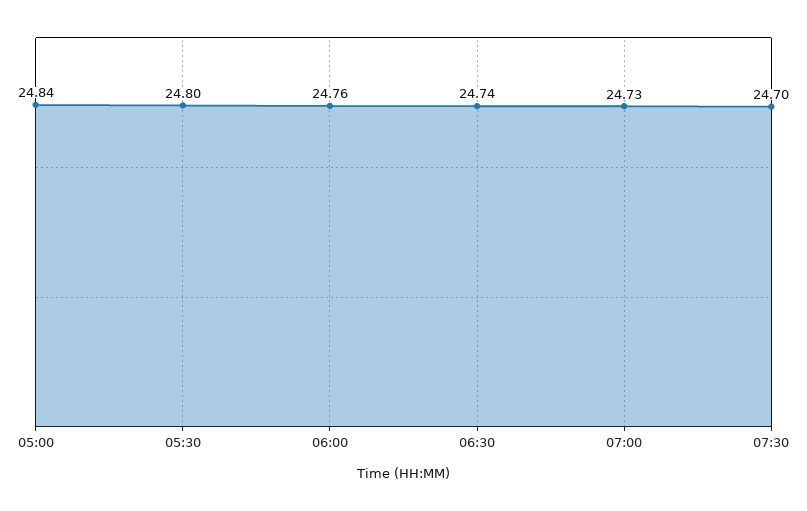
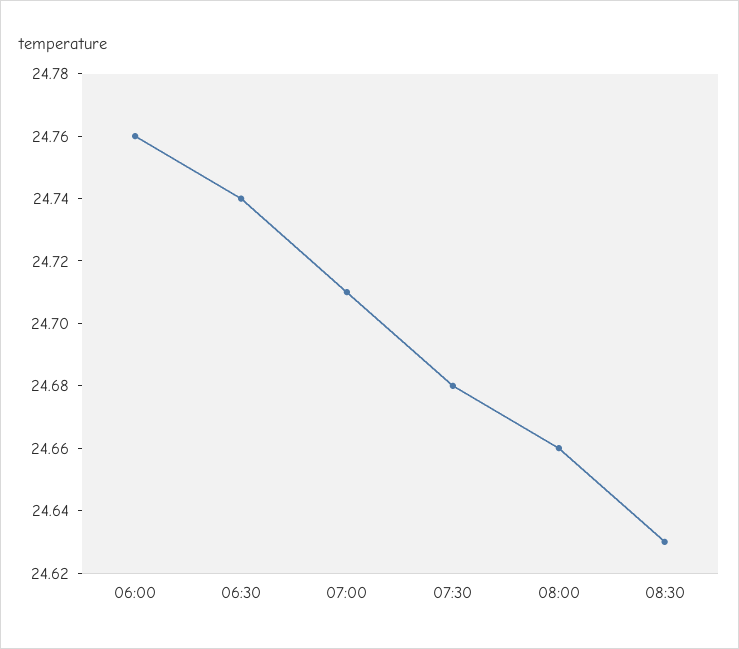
05:00: 24.84 -> none
05:30: 24.8 -> none
07:00: 24.73 -> 24.71
07:30: 24.7 -> 24.68
08:00: none -> 24.66
08:30: none -> 24.63

